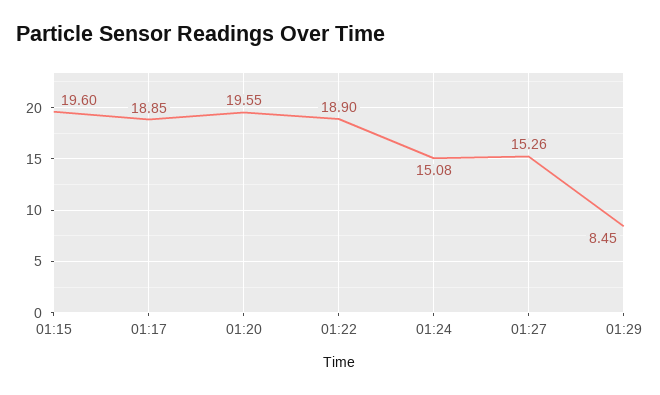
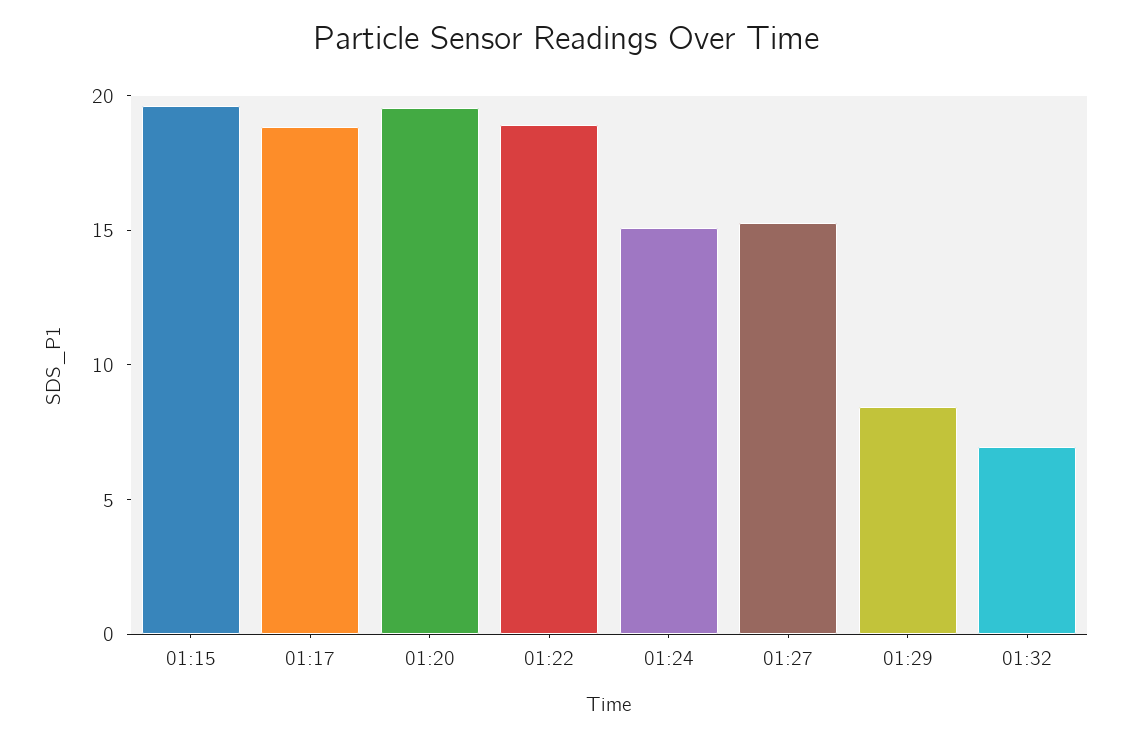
01:32: none -> 7

